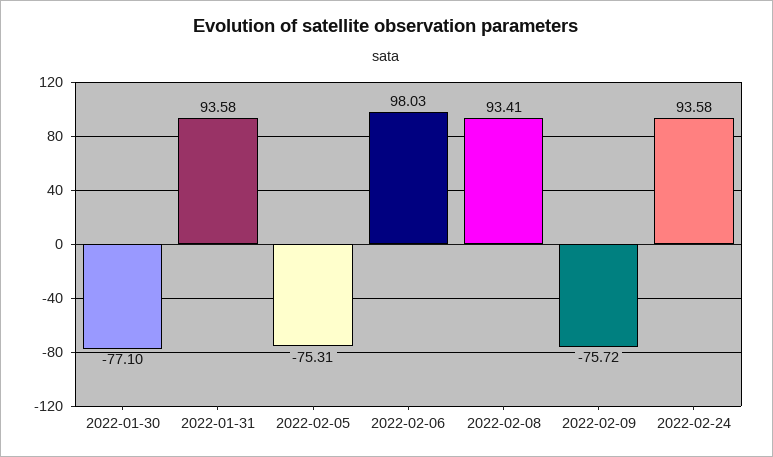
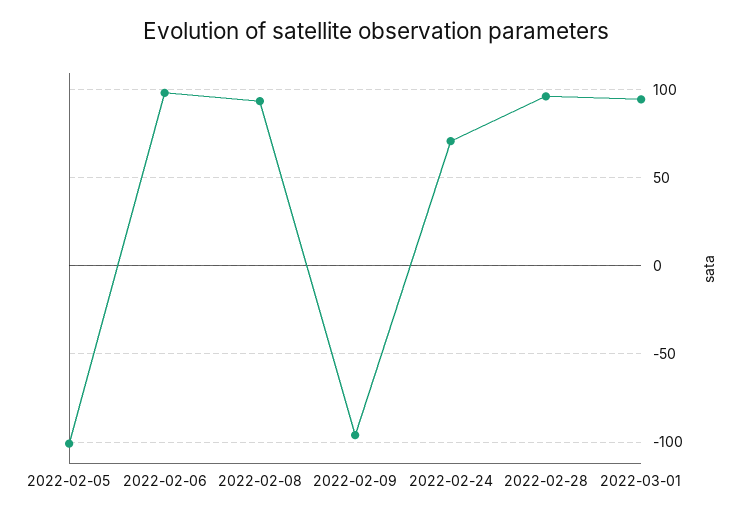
2022-01-30: -77.1 -> none
2022-01-31: 93.58 -> none
2022-02-05: -75.31 -> -100
2022-02-09: -75.72 -> -95
2022-02-24: 93.58 -> 70
2022-02-28: none -> 95
2022-03-01: none -> 95

